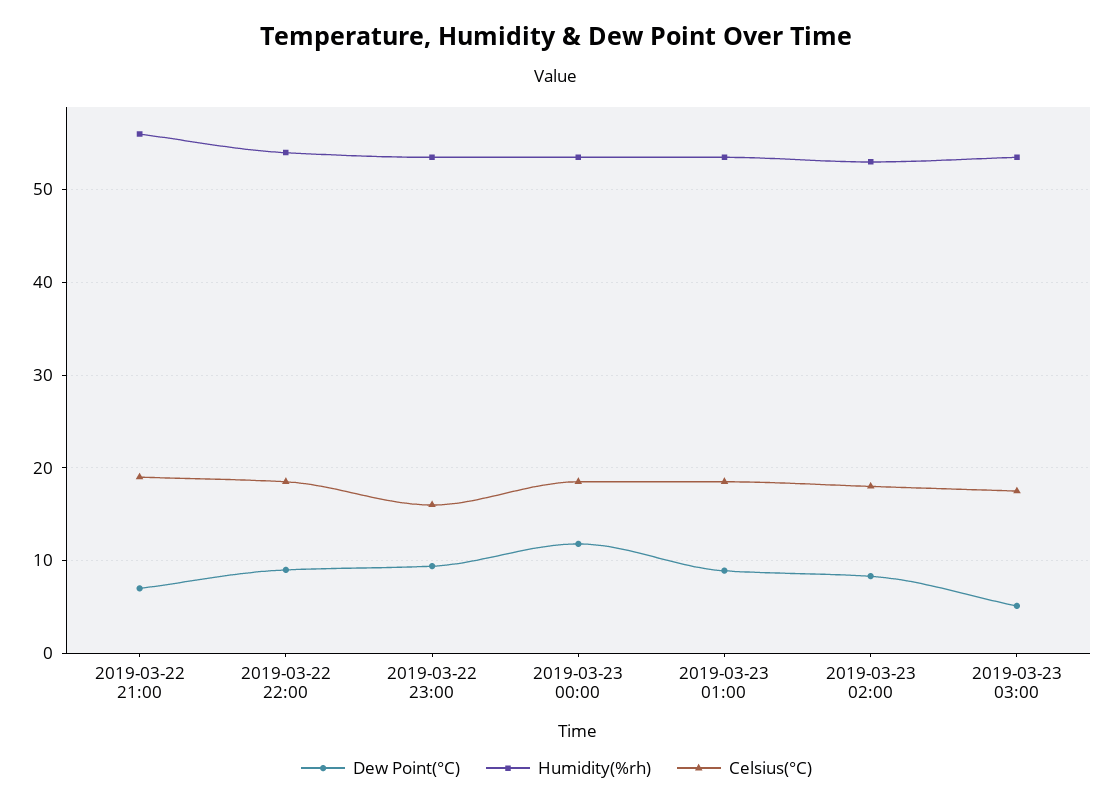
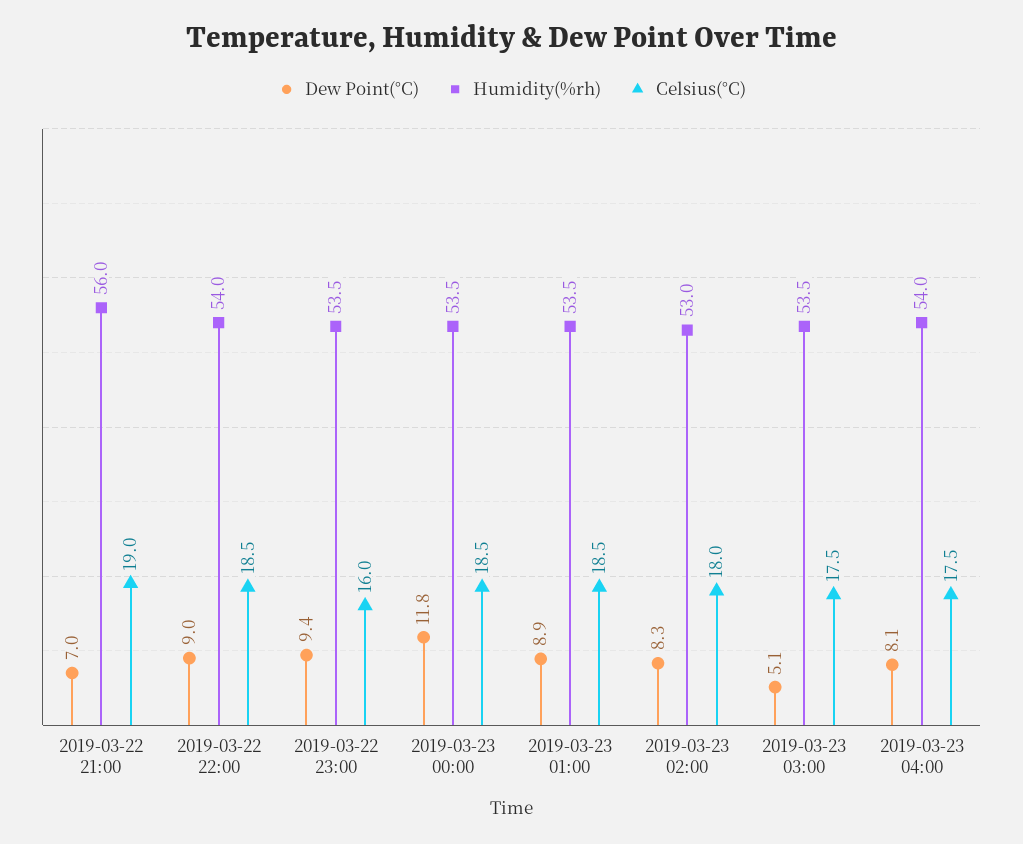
Dew Point(°C), 2019-03-23 04:00: none -> 8.1
Humidity(%rh), 2019-03-23 04:00: none -> 54
Celsius(°C), 2019-03-23 04:00: none -> 17.5

